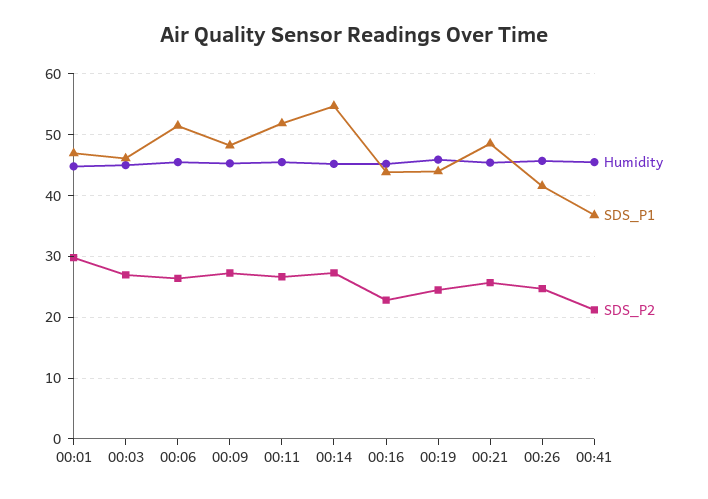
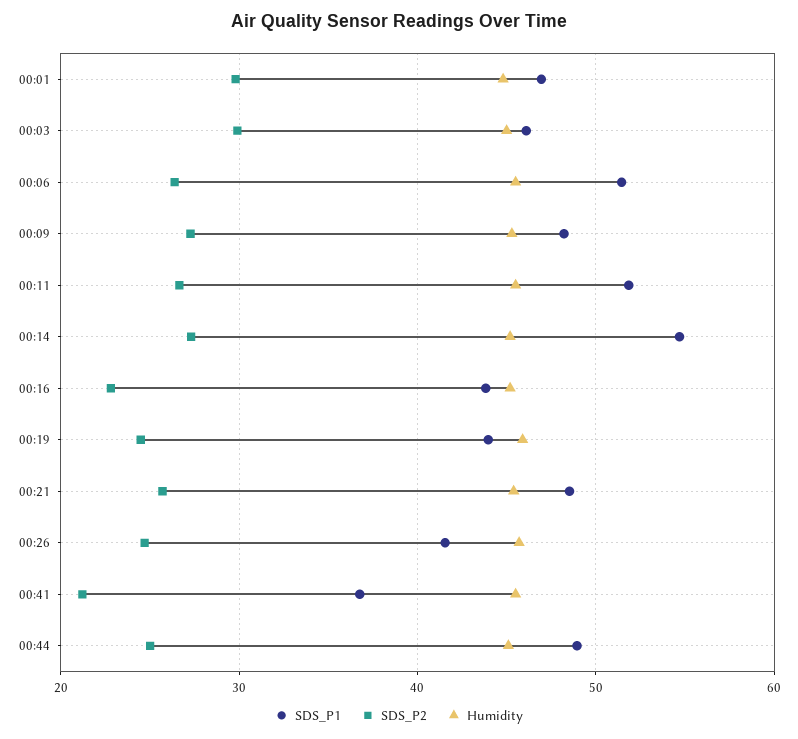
SDS_P2, 00:03: 27 -> 30
SDS_P1, 00:44: none -> 49
SDS_P2, 00:44: none -> 25
Humidity, 00:44: none -> 45

